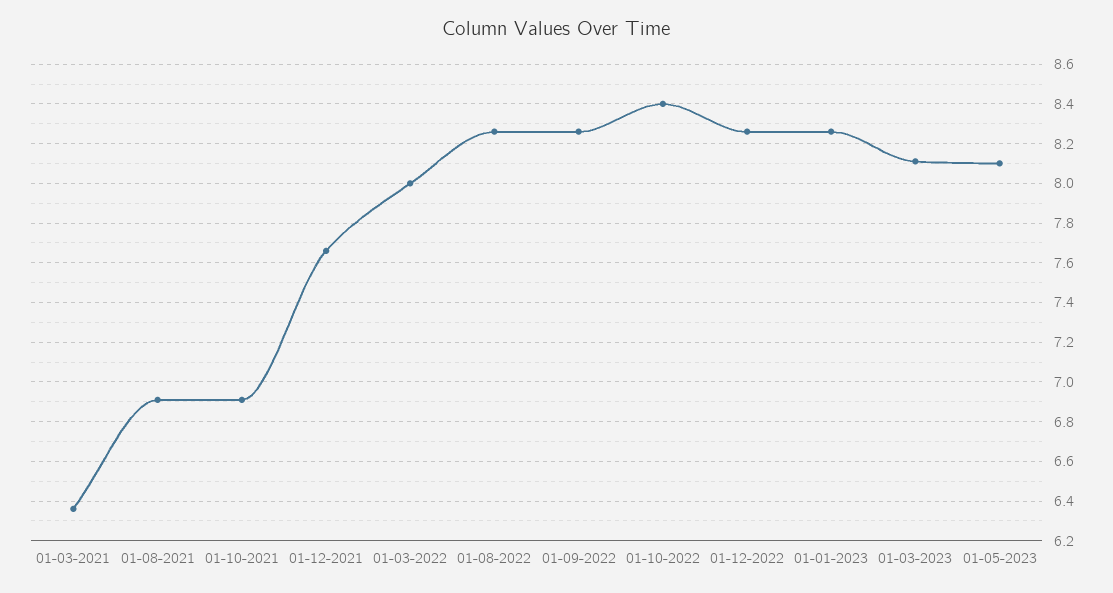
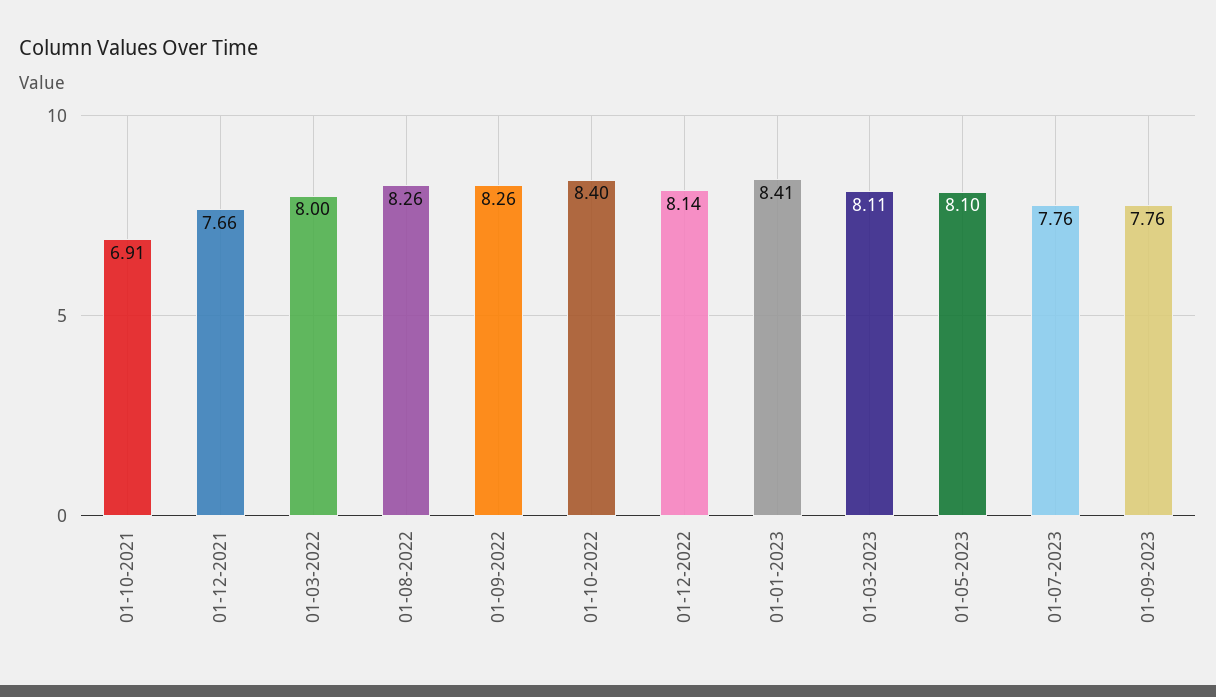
01-03-2021: 6.35 -> none
01-08-2021: 6.9 -> none
01-12-2022: 8.25 -> 8.14
01-01-2023: 8.25 -> 8.41
01-07-2023: none -> 7.76
01-09-2023: none -> 7.76

